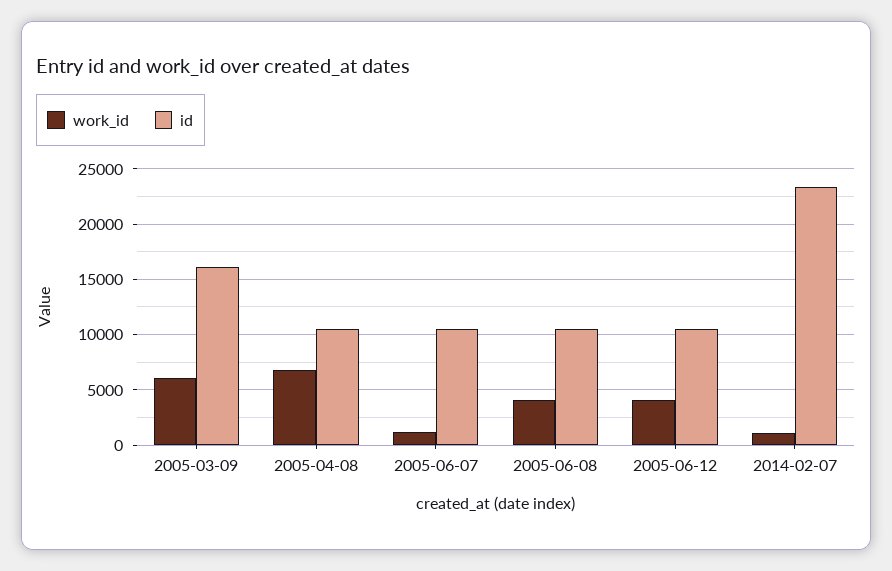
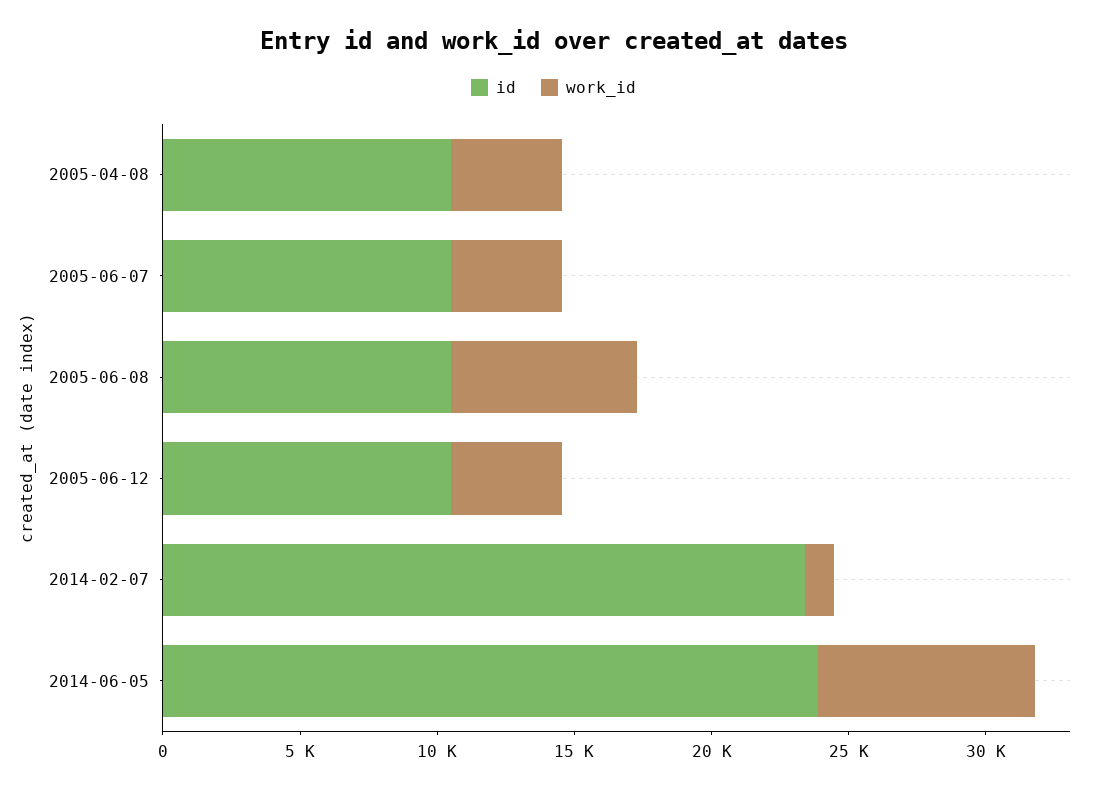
work_id, 2005-03-09: 6000 -> none
id, 2005-03-09: 16000 -> none
work_id, 2005-04-08: 7000 -> 4000
work_id, 2005-06-07: 1000 -> 4000
work_id, 2005-06-08: 4000 -> 7000
id, 2014-06-05: none -> 24000
work_id, 2014-06-05: none -> 8000

